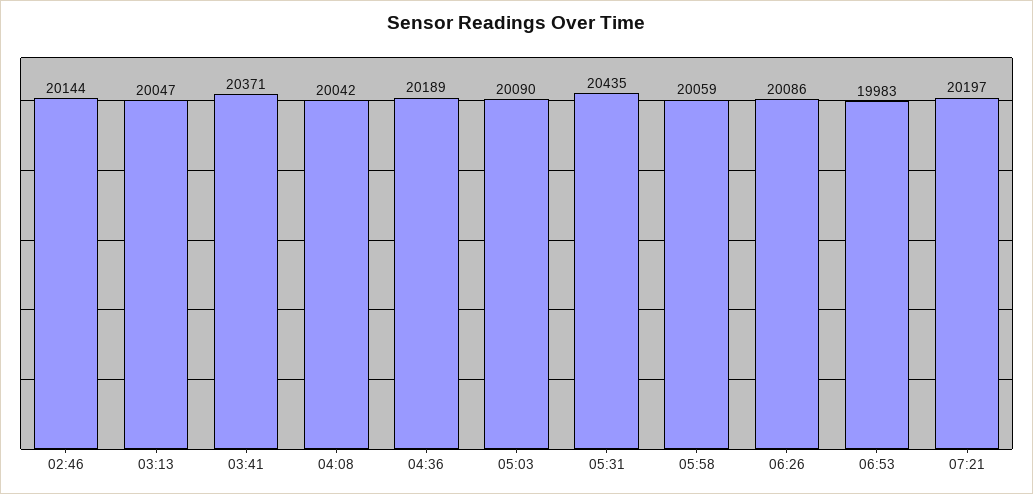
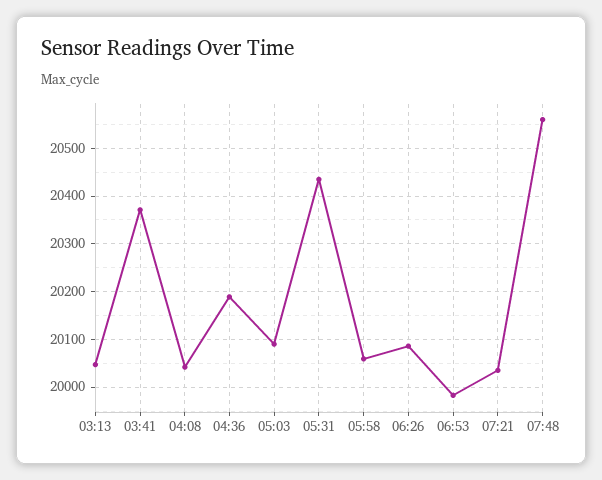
02:46: 20144 -> none
07:21: 20197 -> 20040
07:48: none -> 20560

